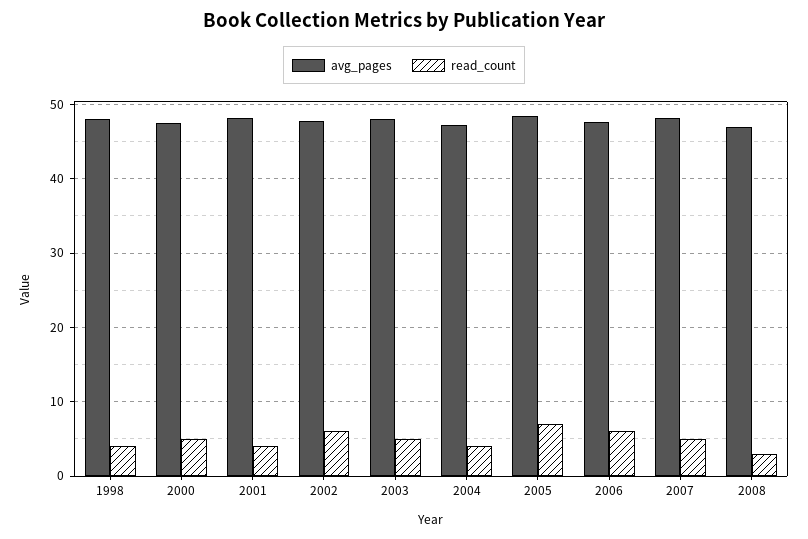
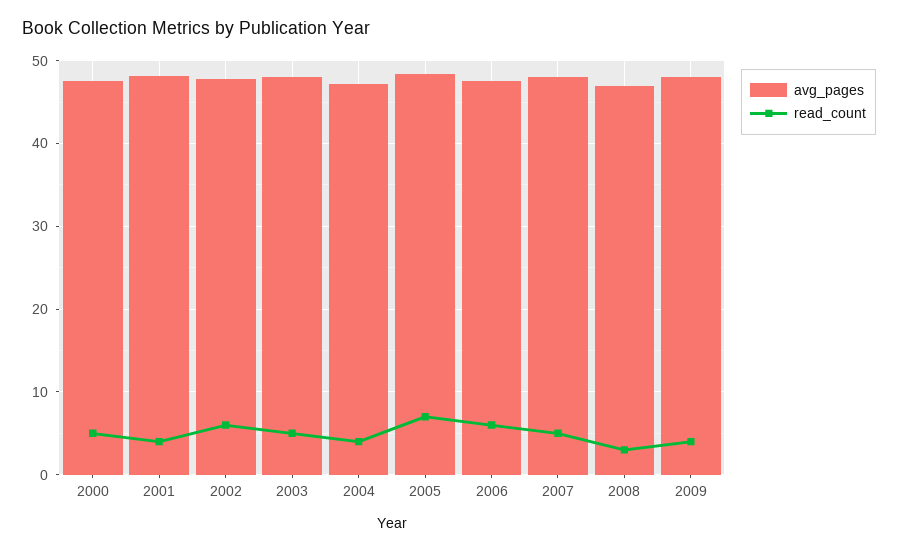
avg_pages, 1998: 48 -> none
read_count, 1998: 4 -> none
avg_pages, 2009: none -> 48
read_count, 2009: none -> 4

